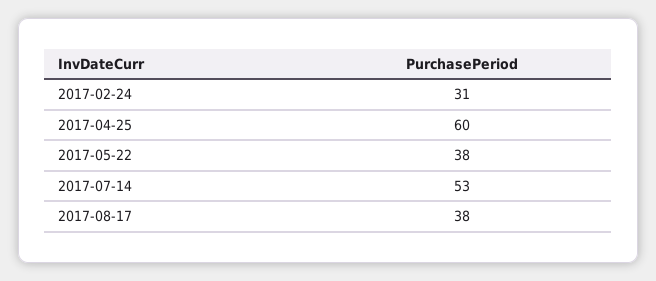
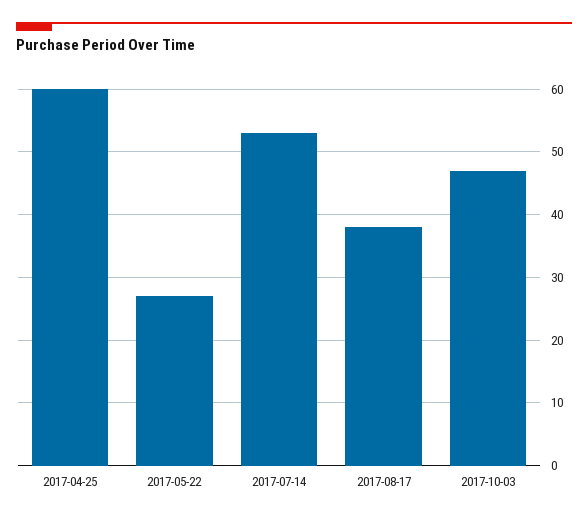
2017-02-24: 31 -> none
2017-05-22: 38 -> 27
2017-10-03: none -> 47

